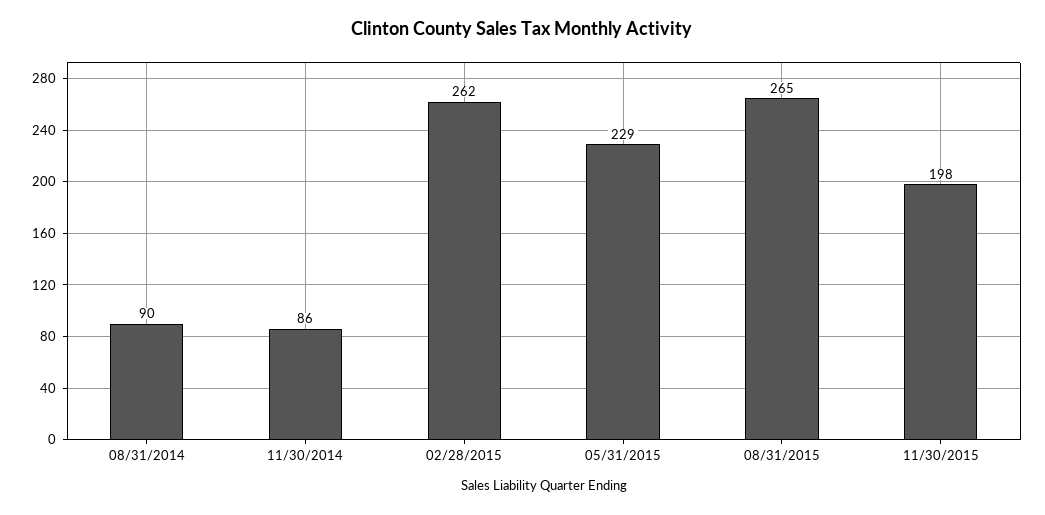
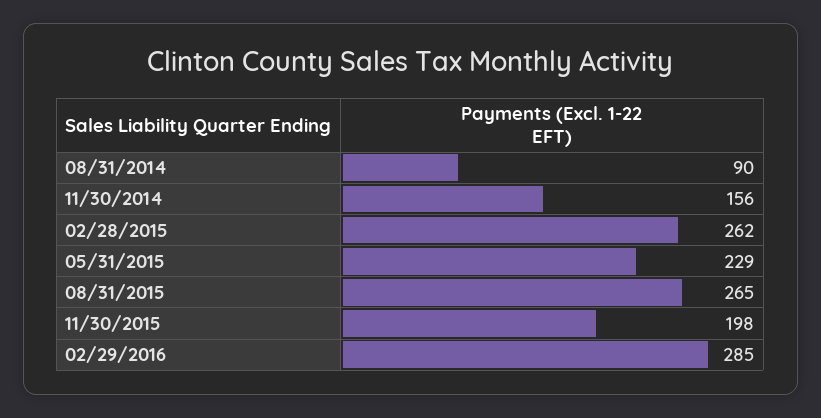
11/30/2014: 86 -> 156
02/29/2016: none -> 285

